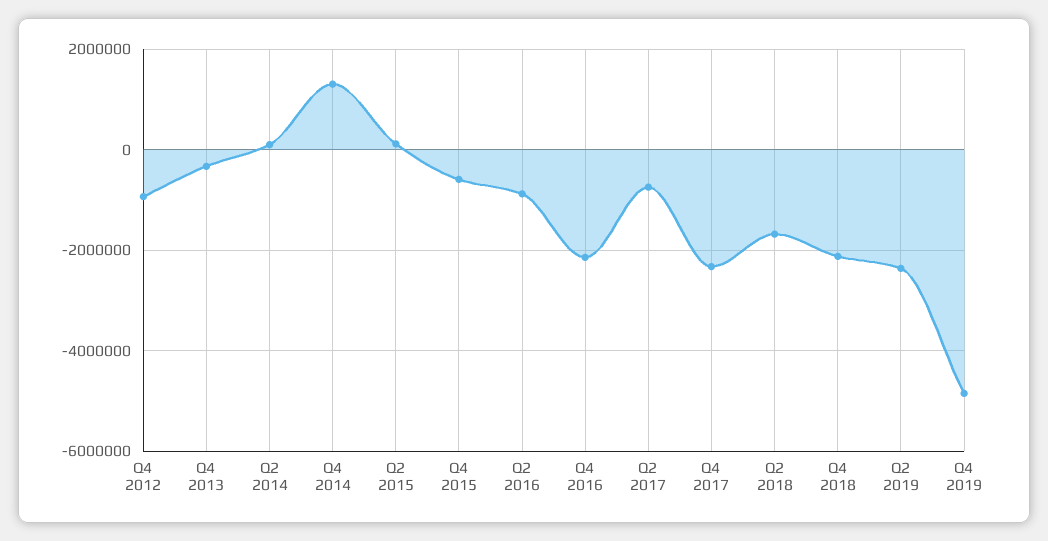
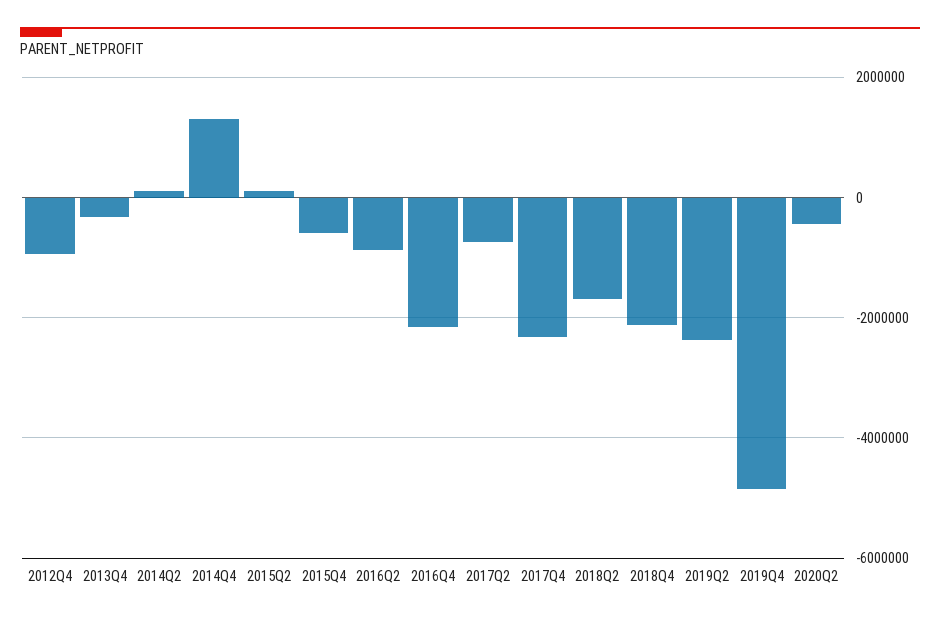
2020Q2: none -> -400000

